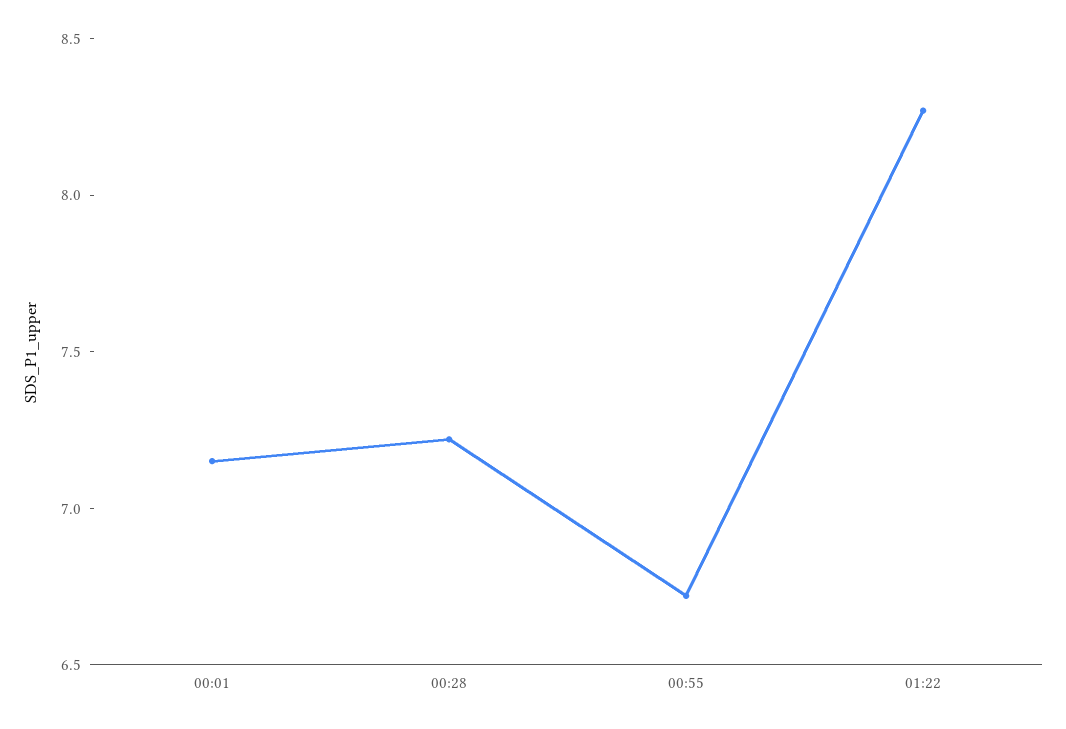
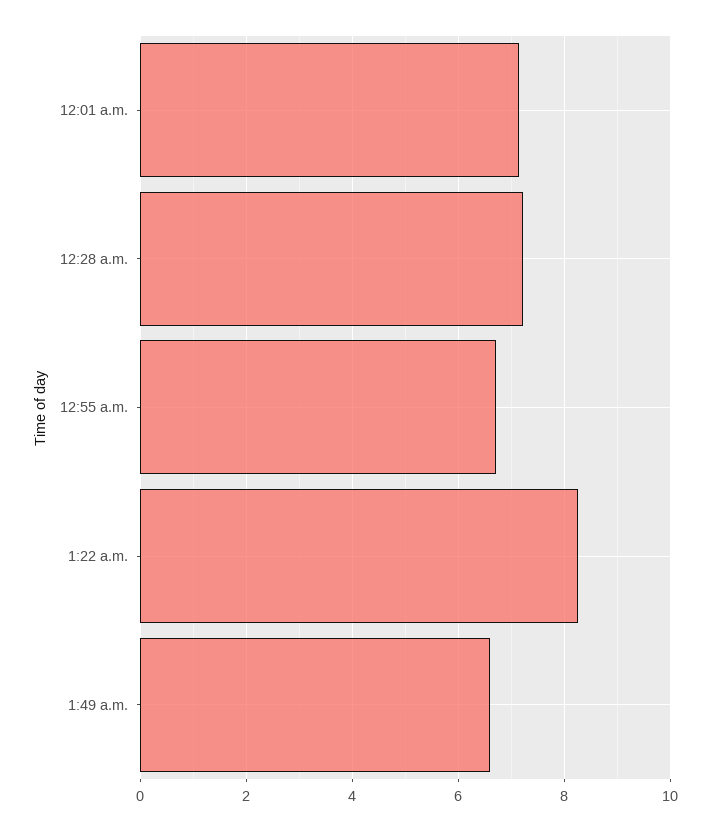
1:49 a.m.: none -> 6.6

